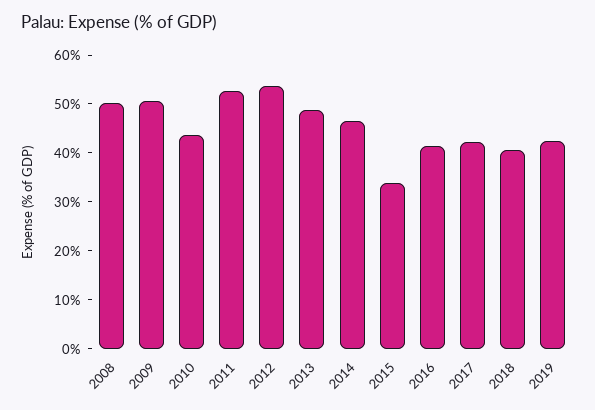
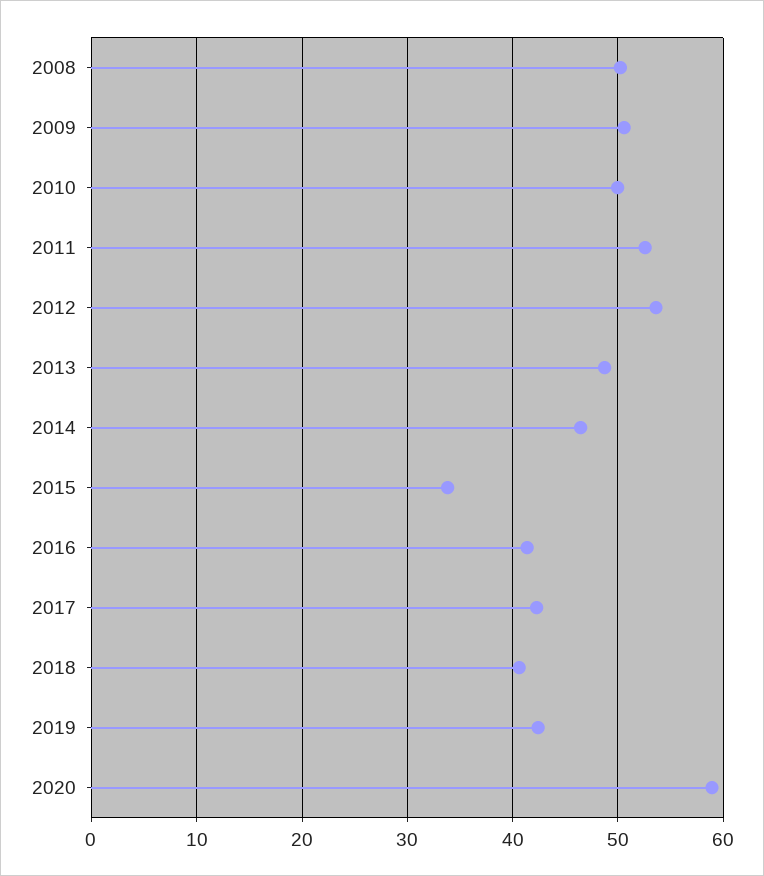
2010: 44 -> 50
2020: none -> 59

